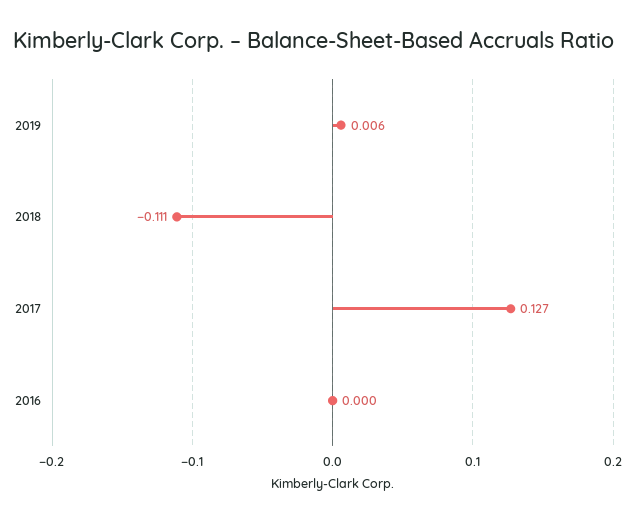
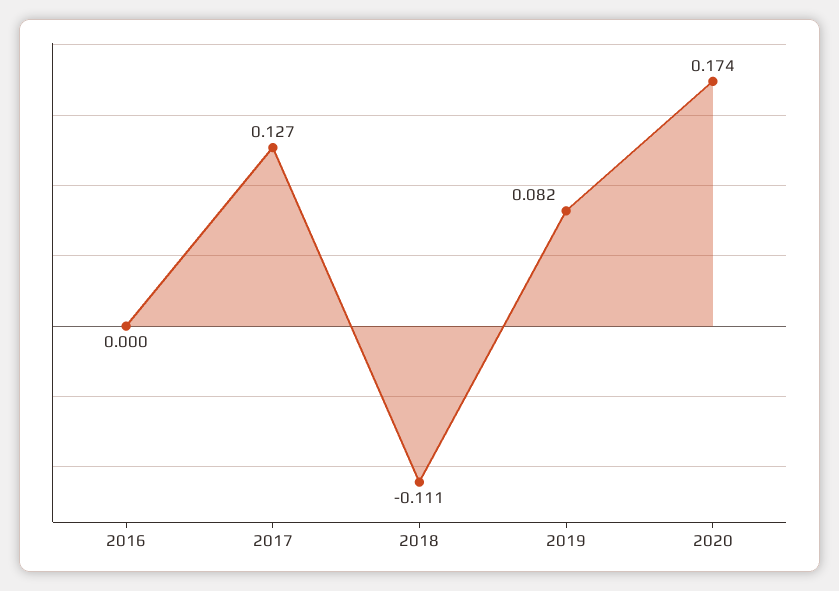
2019: 0.006 -> 0.082
2020: none -> 0.174

